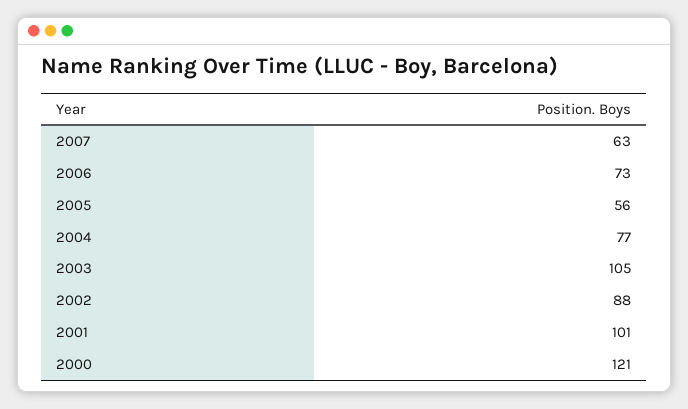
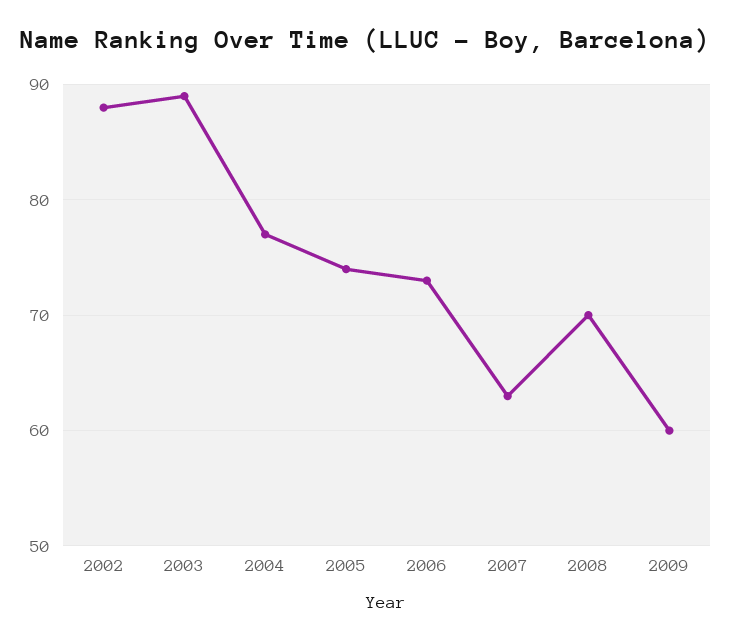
2005: 56 -> 74
2003: 105 -> 89
2001: 101 -> none
2000: 121 -> none
2008: none -> 70
2009: none -> 60

